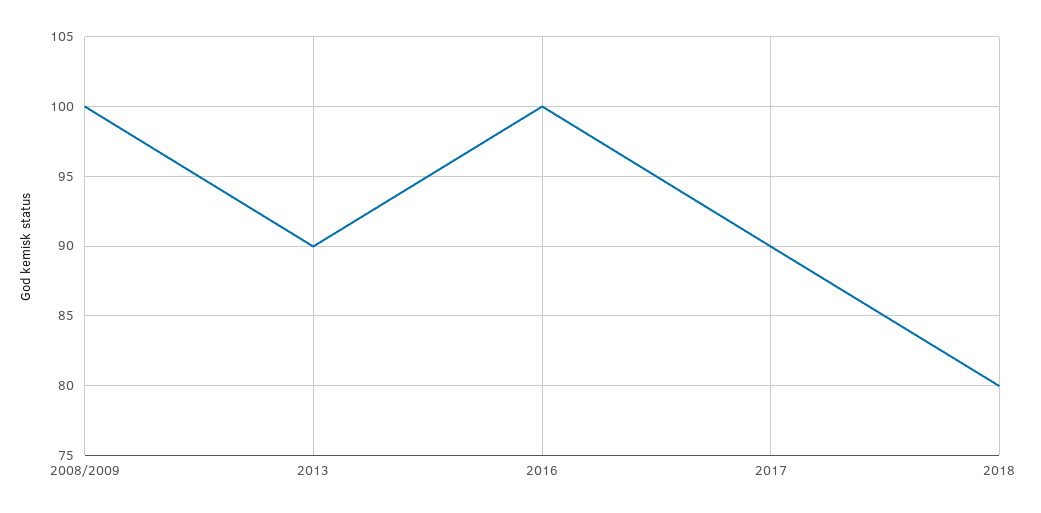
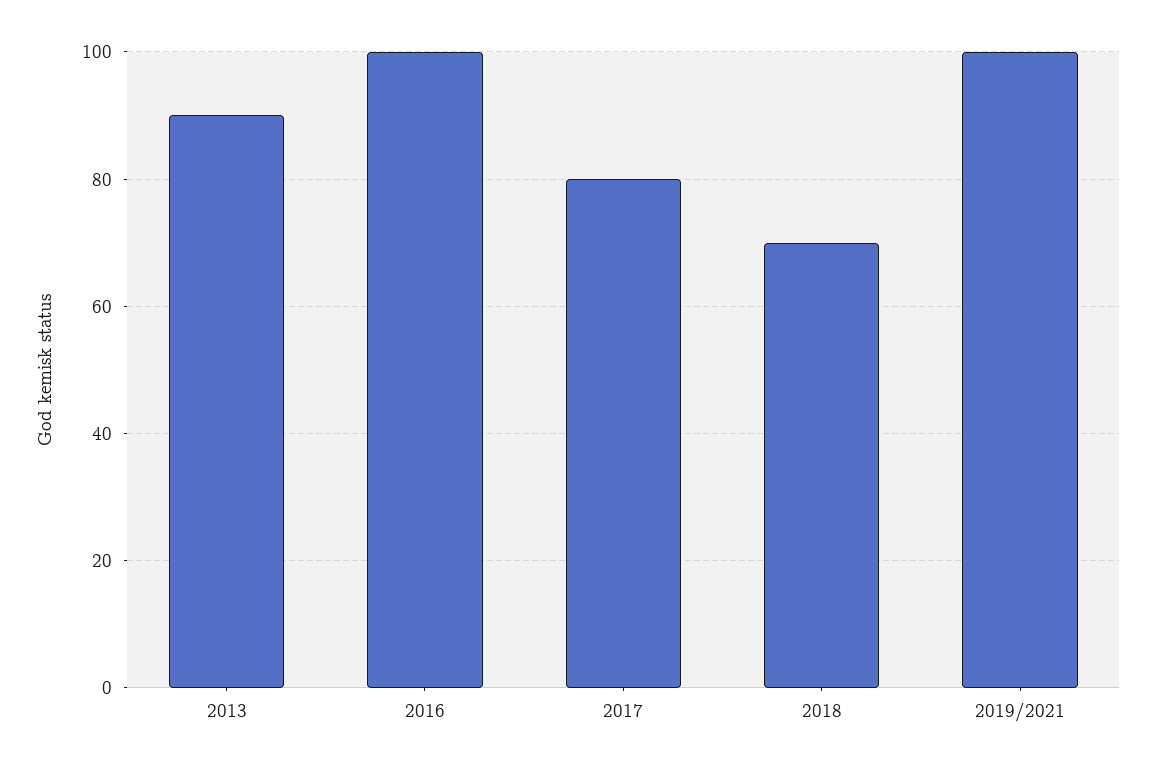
2008/2009: 100 -> none
2017: 90 -> 80
2018: 80 -> 70
2019/2021: none -> 100

